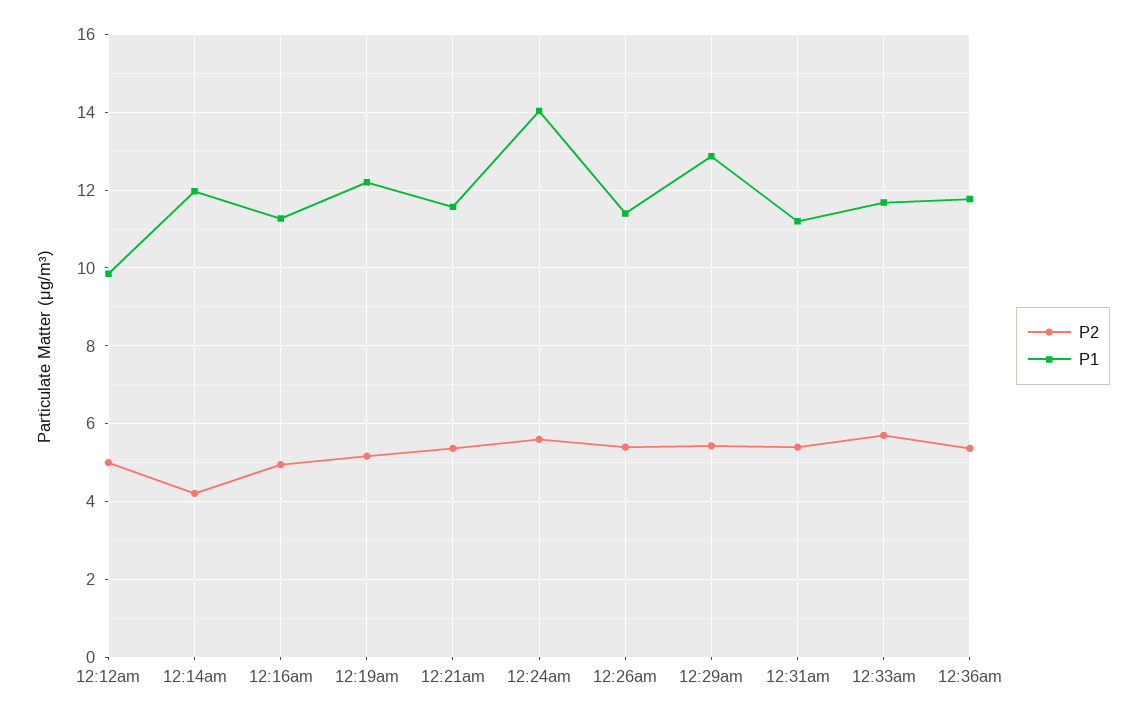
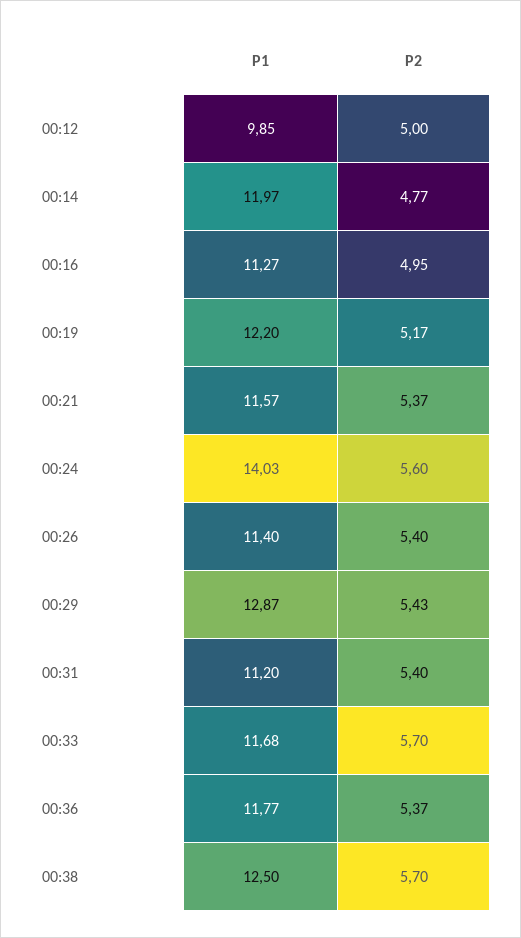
P2, 12:14am: 4.2 -> 4.77
P1, 00:38: none -> 12.5
P2, 00:38: none -> 5.7

